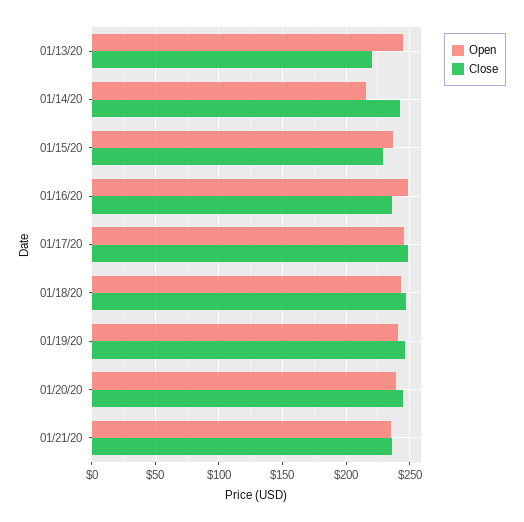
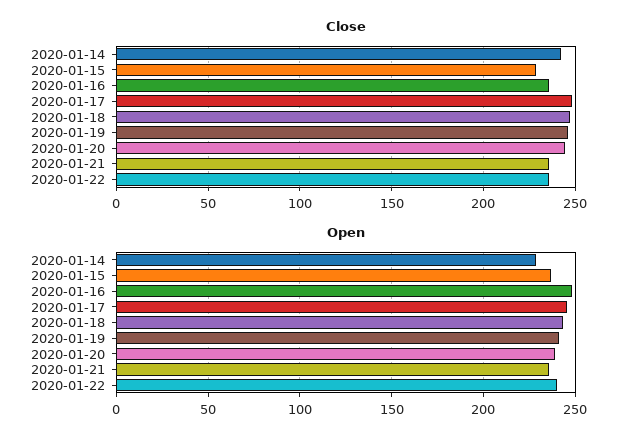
Open, 01/13/20: 245 -> none
Close, 01/13/20: 220 -> none
Open, 01/14/20: 215 -> 230
Close, 2020-01-22: none -> 235
Open, 2020-01-22: none -> 240

